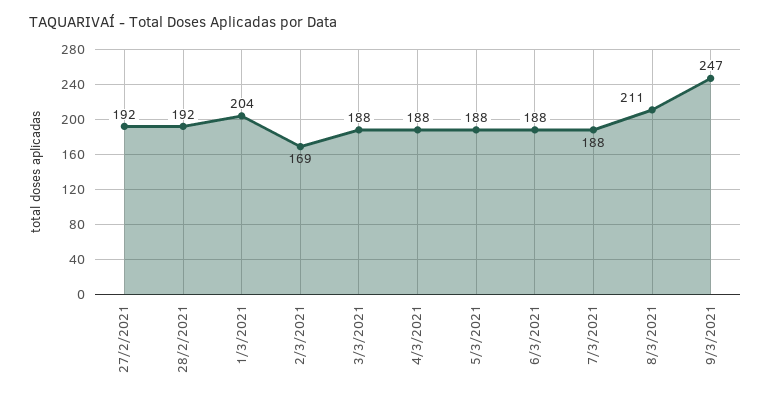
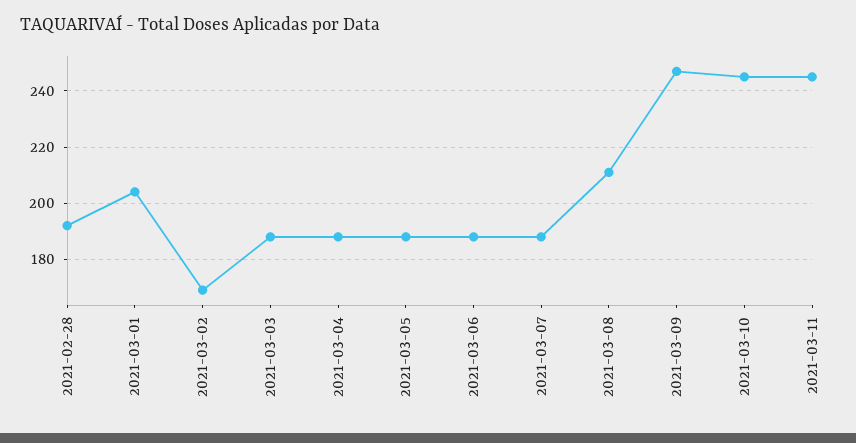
27/2/2021: 192 -> none
2021-03-10: none -> 245
2021-03-11: none -> 245

